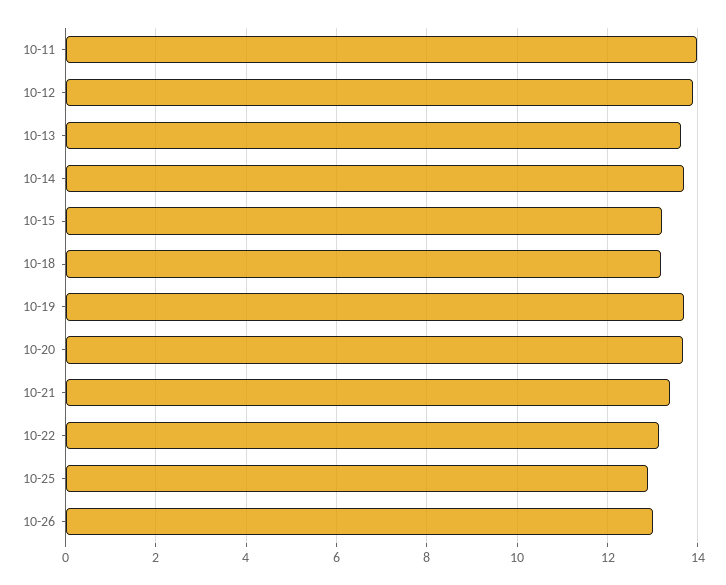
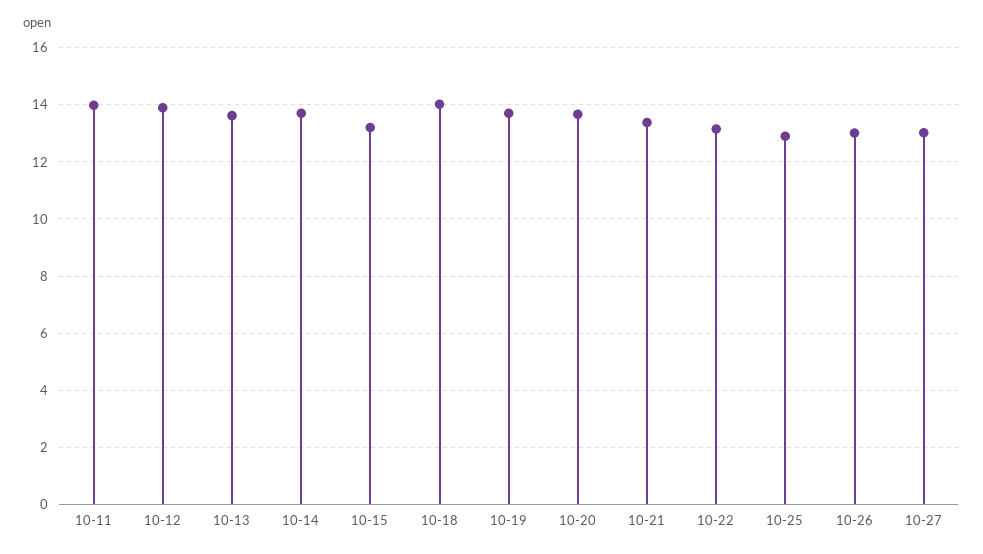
10-18: 13.2 -> 14
10-27: none -> 13

